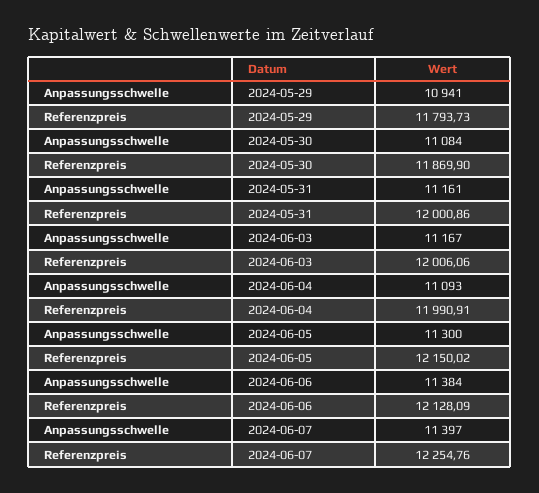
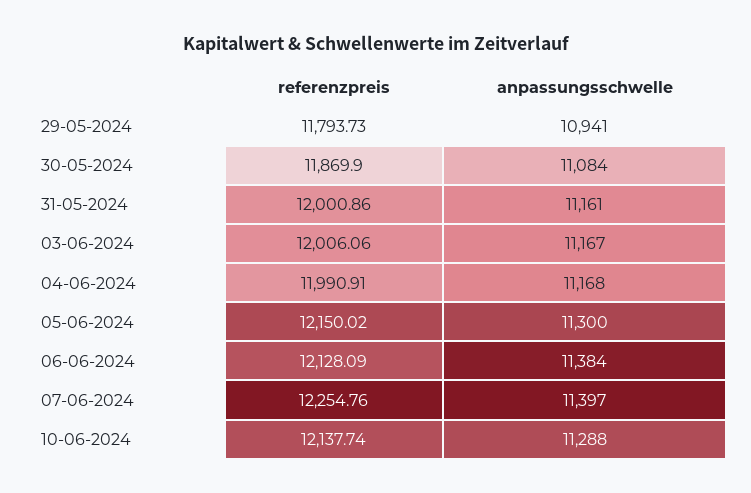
Anpassungsschwelle, 2024-06-04: 11093 -> 11168
Referenzpreis, 10-06-2024: none -> 12137.74
Anpassungsschwelle, 10-06-2024: none -> 11288

